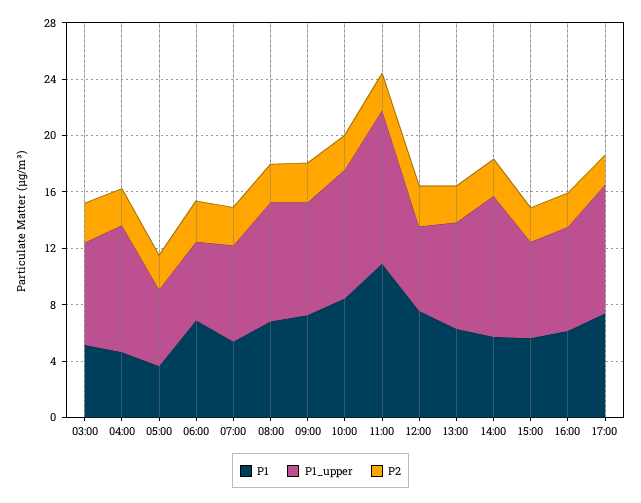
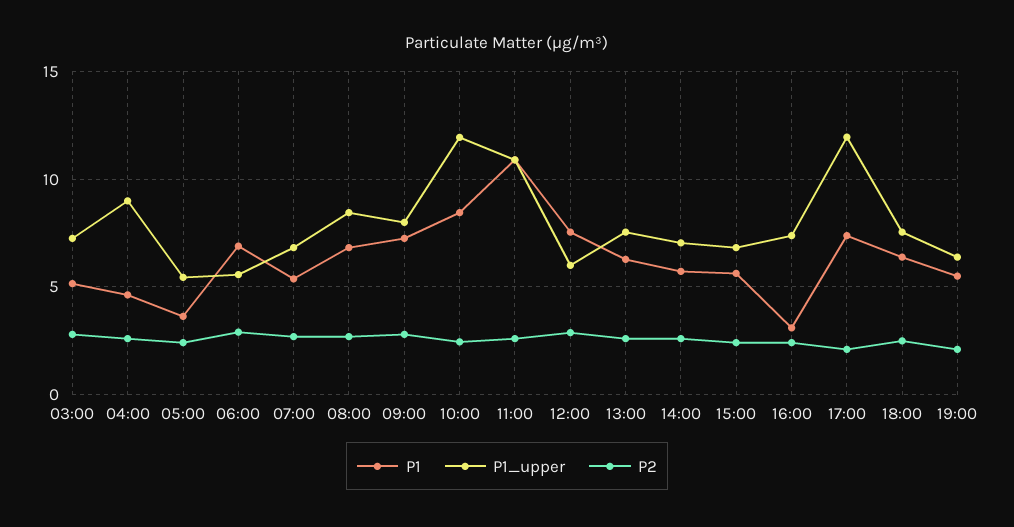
P1_upper, 10:00: 9 -> 12
P1_upper, 14:00: 10 -> 7
P1, 16:00: 6 -> 3
P1_upper, 17:00: 9 -> 12
P1, 18:00: none -> 6.5
P1_upper, 18:00: none -> 7.5
P2, 18:00: none -> 2.5
P1, 19:00: none -> 5.5
P1_upper, 19:00: none -> 6.5
P2, 19:00: none -> 2

